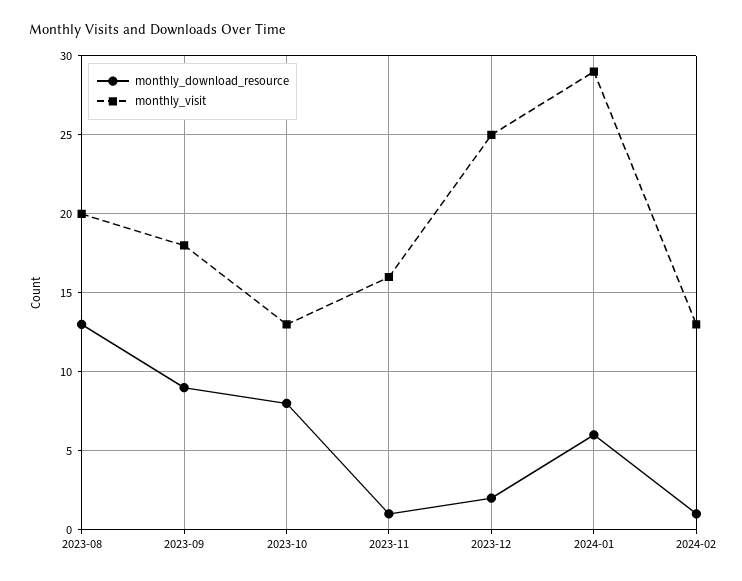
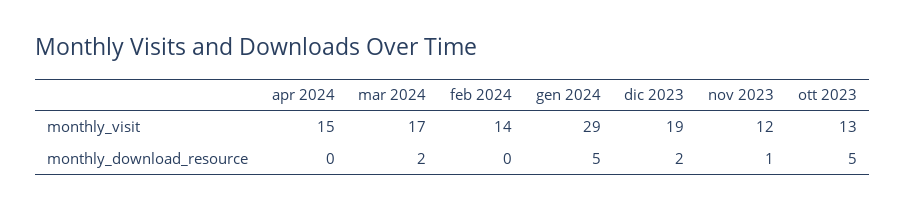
monthly_download_resource, 2023-08: 13 -> none
monthly_visit, 2023-08: 20 -> none
monthly_download_resource, 2023-09: 9 -> none
monthly_visit, 2023-09: 18 -> none
monthly_download_resource, 2023-10: 8 -> 5
monthly_visit, 2023-11: 16 -> 12
monthly_visit, 2023-12: 25 -> 19
monthly_download_resource, 2024-01: 6 -> 5
monthly_download_resource, 2024-02: 1 -> 0
monthly_visit, 2024-02: 13 -> 14
monthly_visit, apr 2024: none -> 15
monthly_visit, mar 2024: none -> 17
monthly_download_resource, apr 2024: none -> 0
monthly_download_resource, mar 2024: none -> 2

